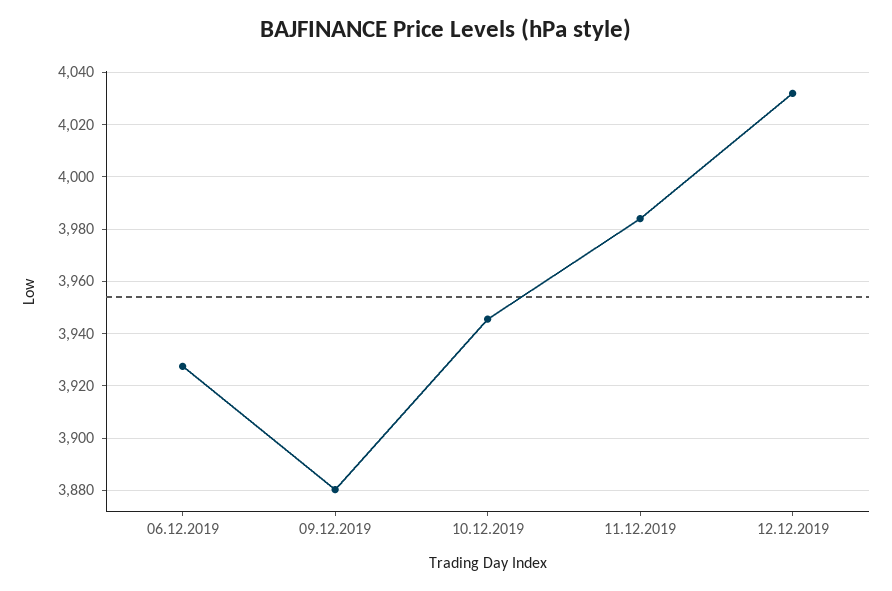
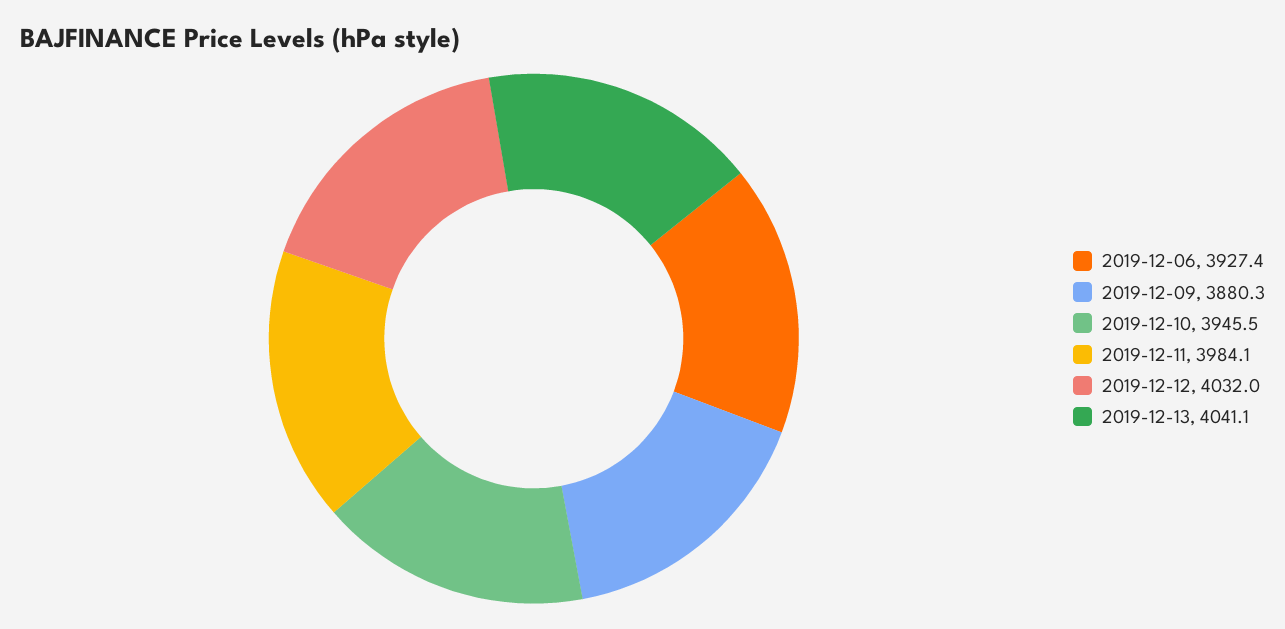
2019-12-13: none -> 4041.1

